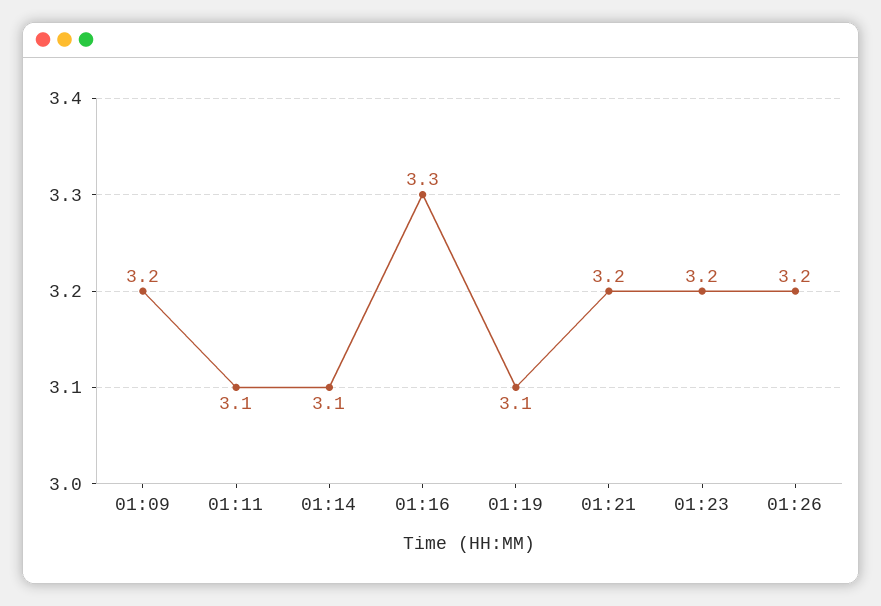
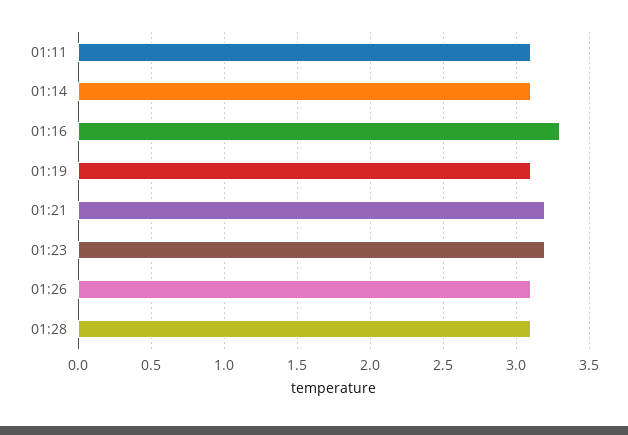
01:09: 3.2 -> none
01:26: 3.2 -> 3.1
01:28: none -> 3.1

